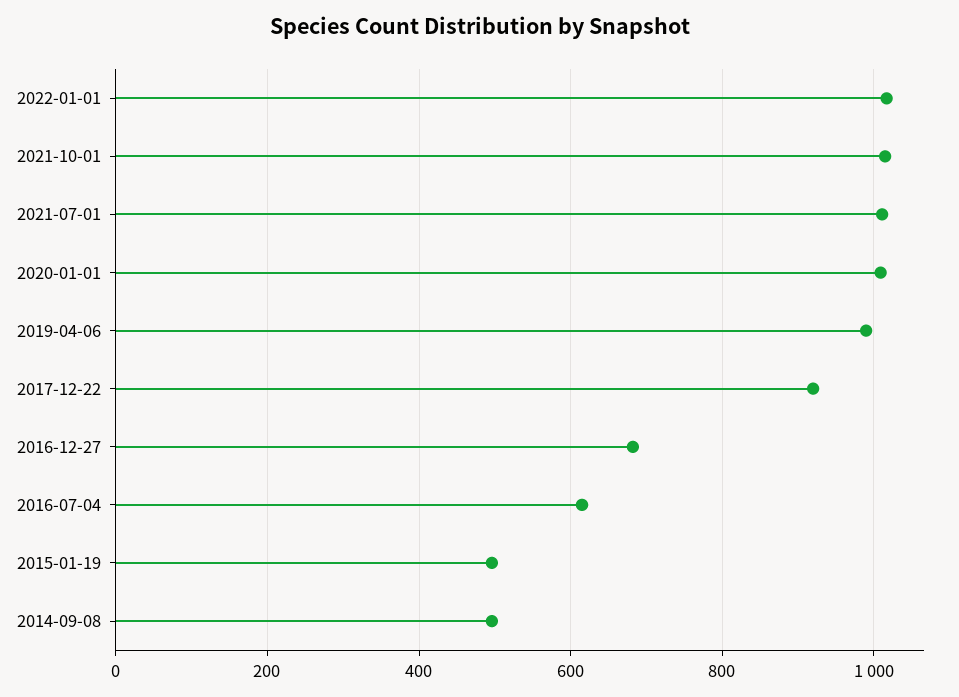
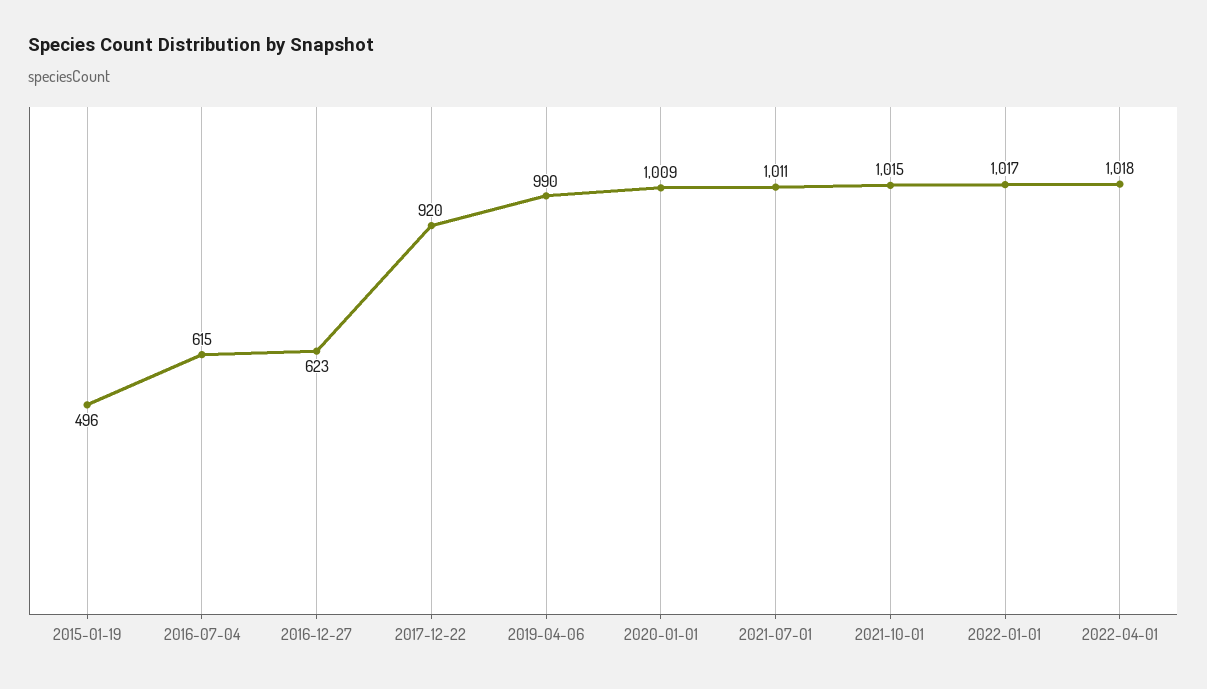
2016-12-27: 680 -> 623
2014-09-08: 500 -> none
2022-04-01: none -> 1018

